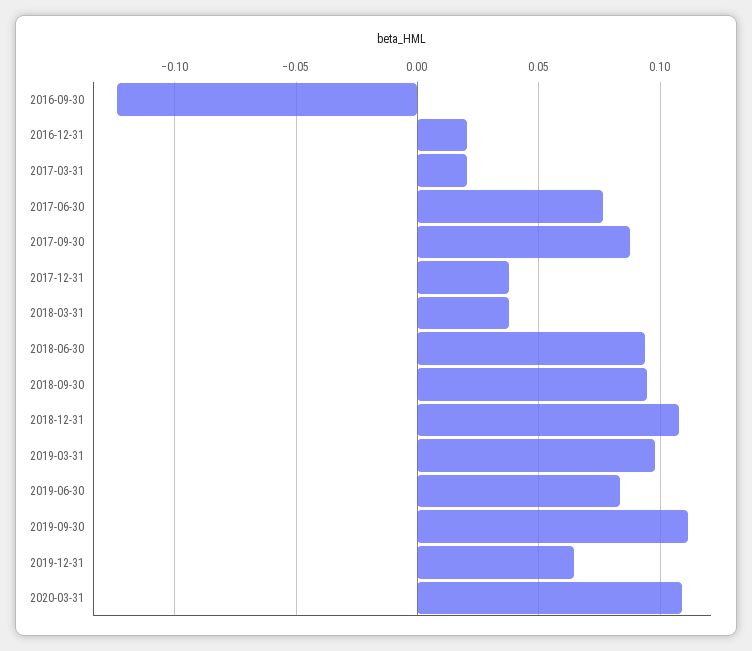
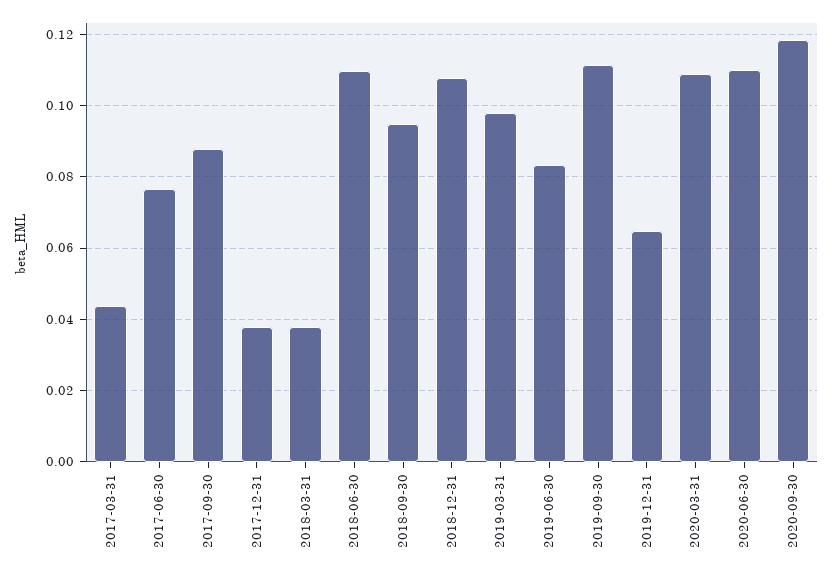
2016-09-30: -0.125 -> none
2016-12-31: 0.02 -> none
2017-03-31: 0.02 -> 0.044
2018-06-30: 0.095 -> 0.11
2020-06-30: none -> 0.11
2020-09-30: none -> 0.118

